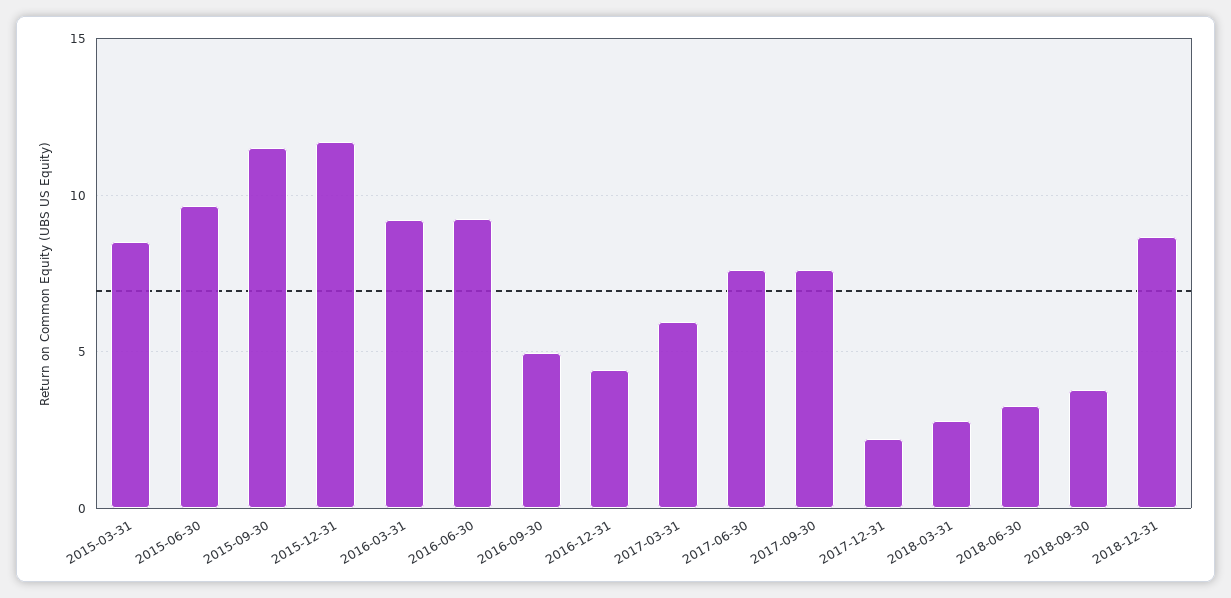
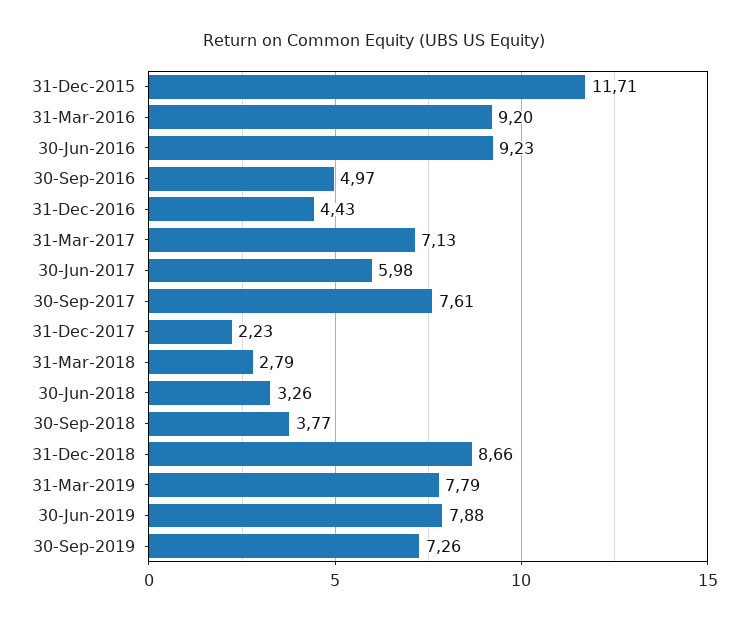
2015-03-31: 8.5 -> none
2015-06-30: 9.5 -> none
2015-09-30: 11.5 -> none
2017-03-31: 6 -> 7.13
2017-06-30: 7.5 -> 5.98
31-Mar-2019: none -> 7.79
30-Jun-2019: none -> 7.88
30-Sep-2019: none -> 7.26

